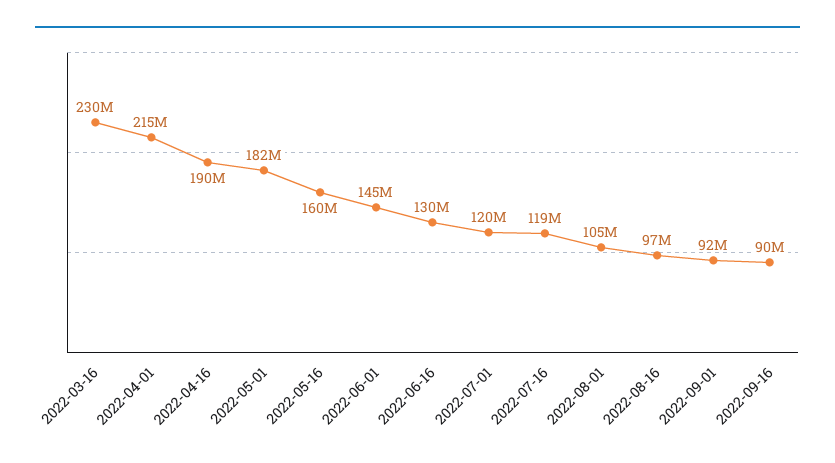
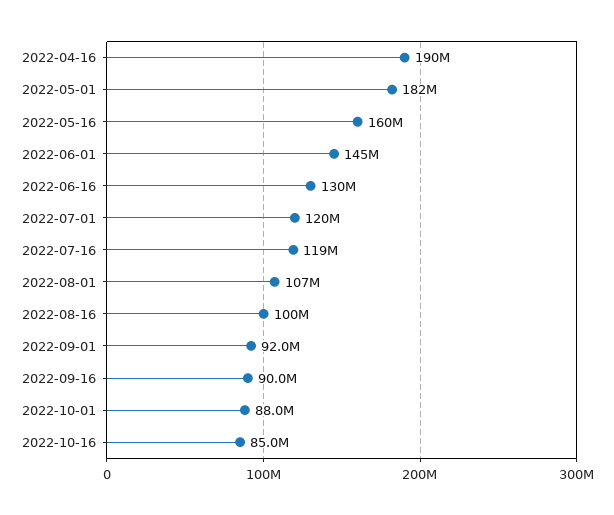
2022-03-16: 230000000 -> none
2022-04-01: 215000000 -> none
2022-08-01: 105000000 -> 107000000
2022-08-16: 97000000 -> 100000000
2022-10-01: none -> 88000000
2022-10-16: none -> 85000000

